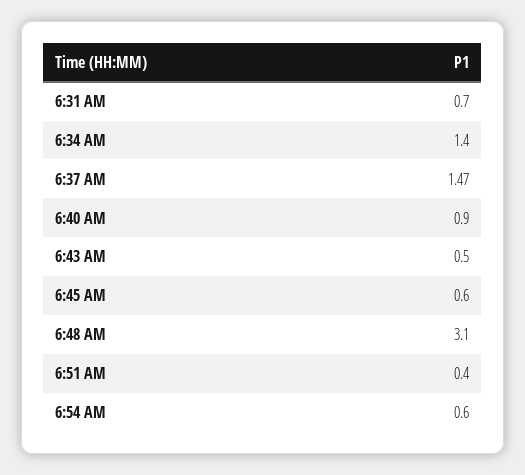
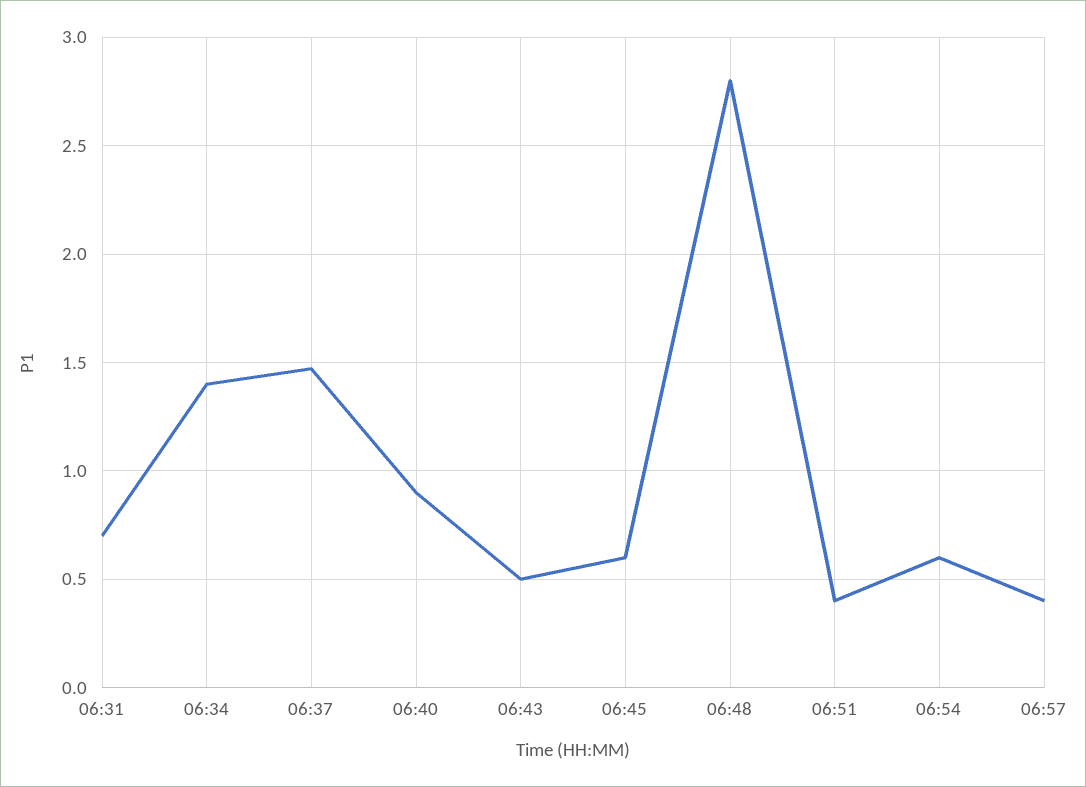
6:48 AM: 3.1 -> 2.8
06:57: none -> 0.4

